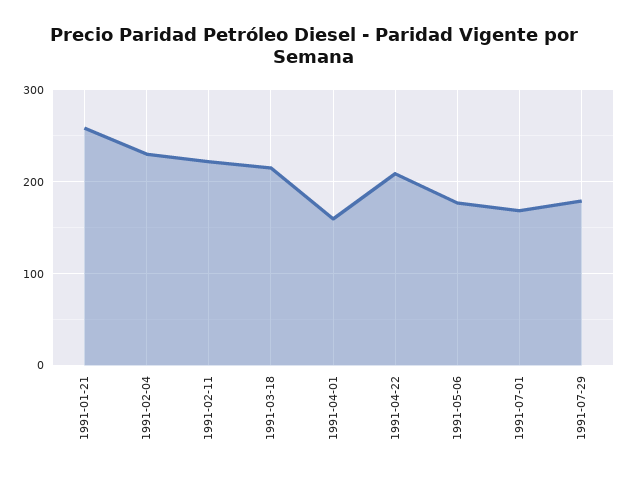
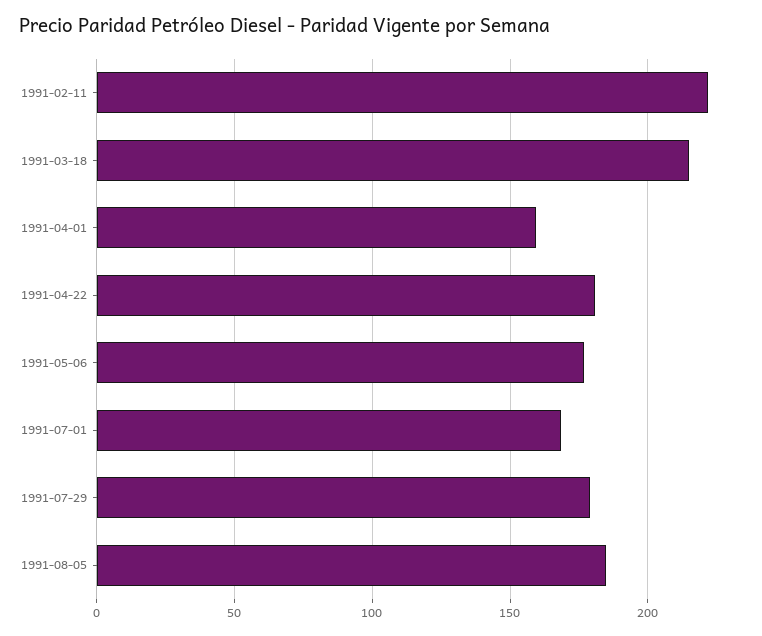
1991-01-21: 260 -> none
1991-02-04: 230 -> none
1991-04-22: 210 -> 180
1991-08-05: none -> 185

